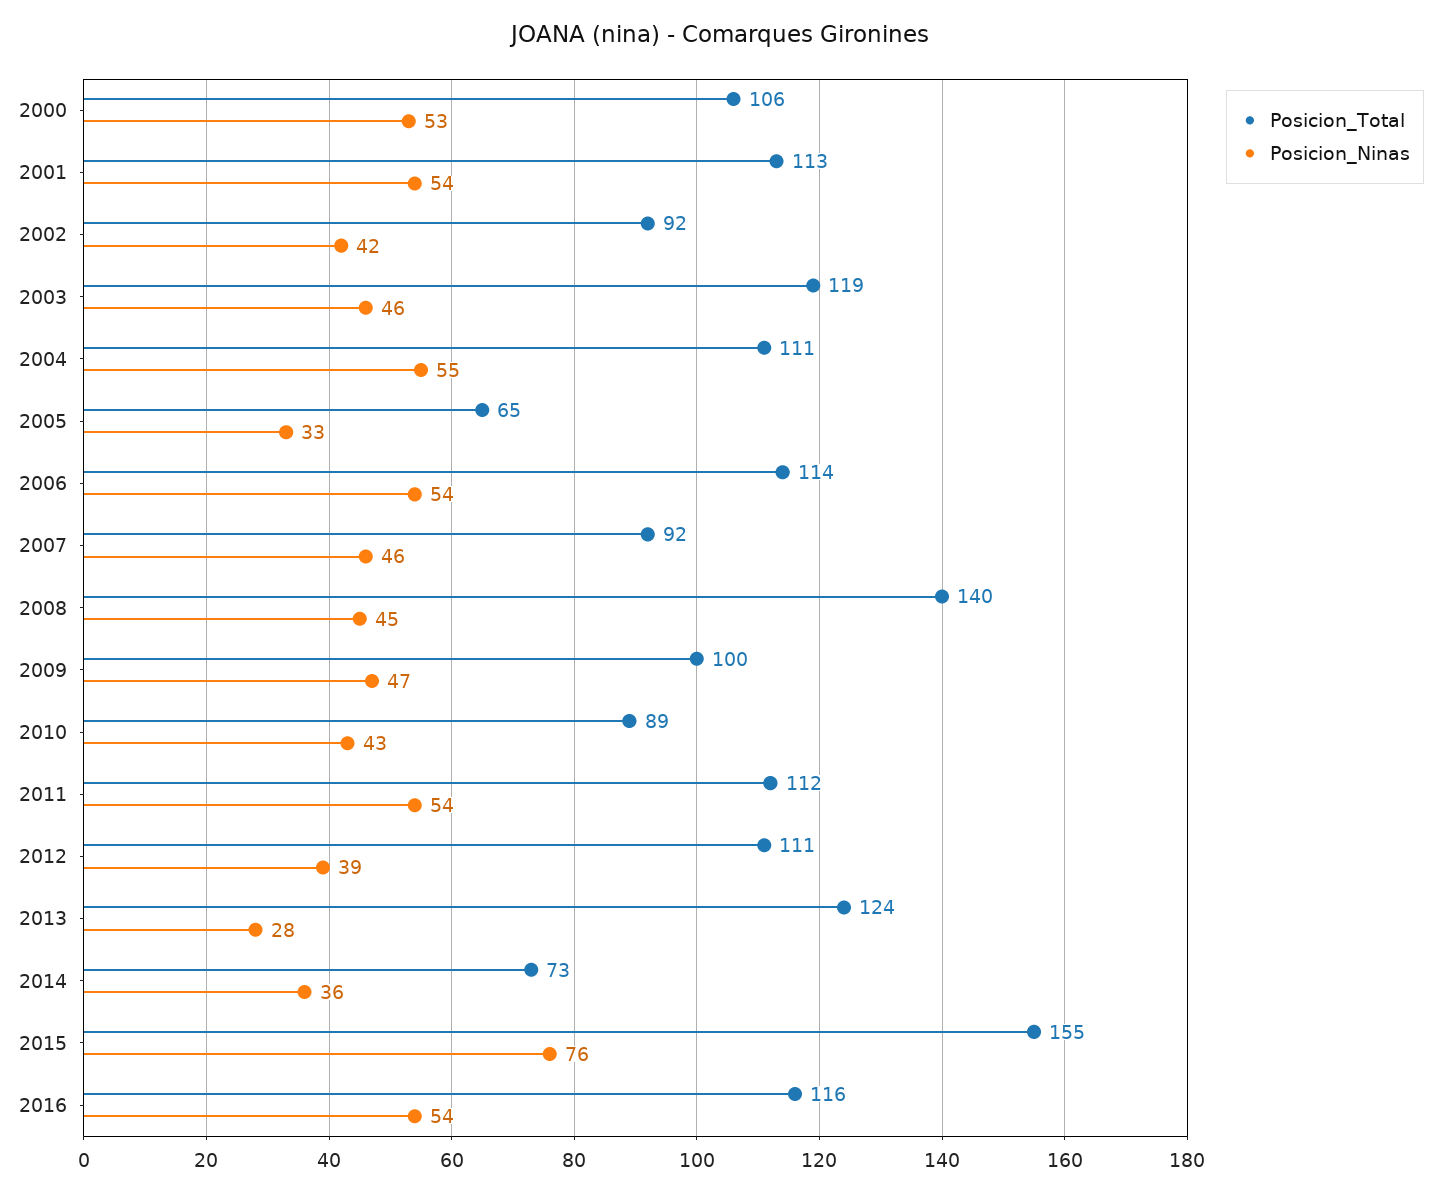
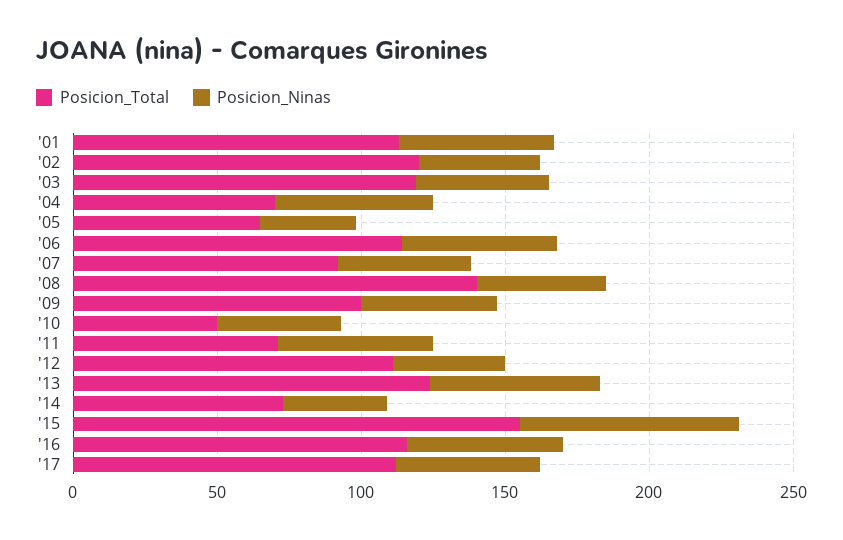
Posicion_Total, 2000: 106 -> none
Posicion_Ninas, 2000: 53 -> none
Posicion_Total, 2002: 92 -> 120
Posicion_Total, 2004: 111 -> 70
Posicion_Total, 2010: 89 -> 50
Posicion_Total, 2011: 112 -> 70
Posicion_Ninas, 2013: 28 -> 60
Posicion_Total, '17: none -> 110
Posicion_Ninas, '17: none -> 50

